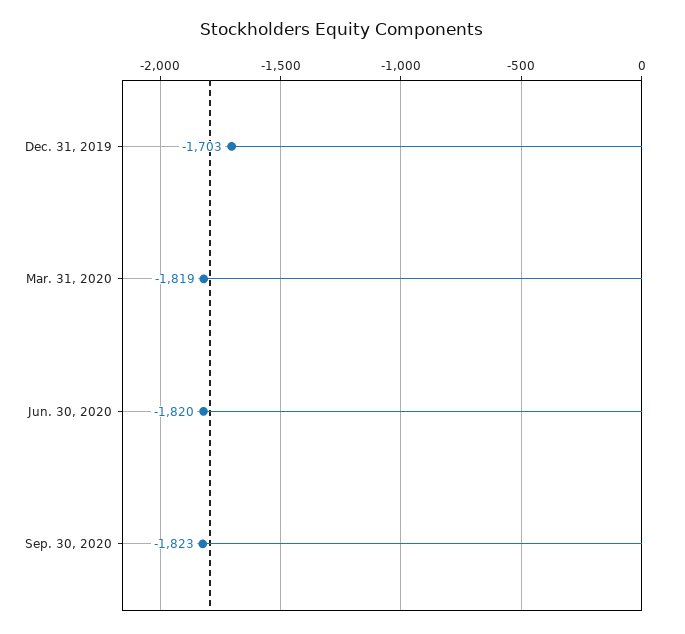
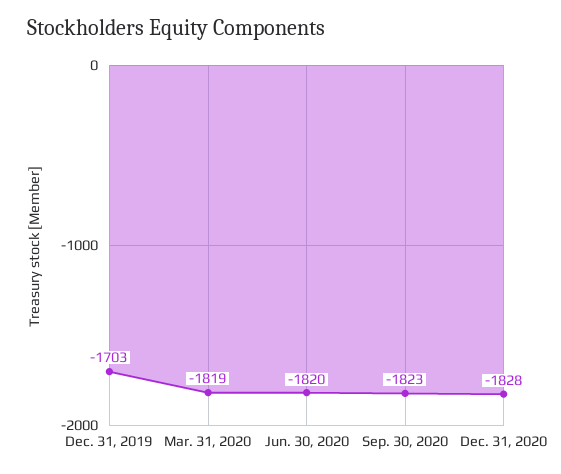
Dec. 31, 2020: none -> -1828

